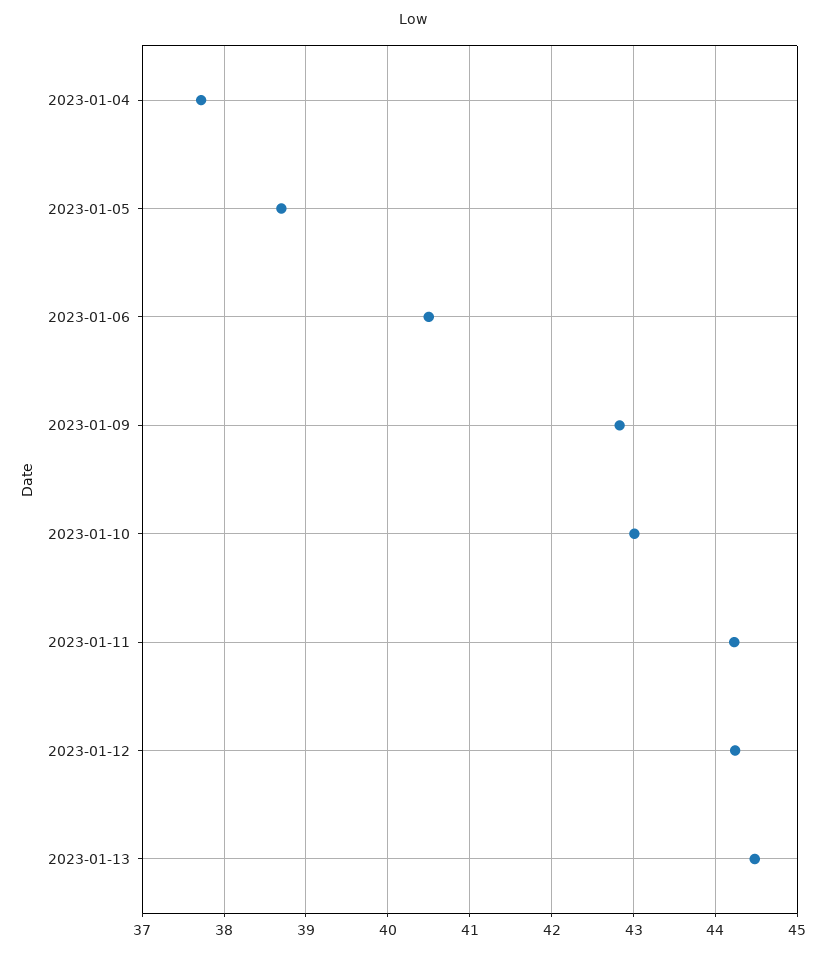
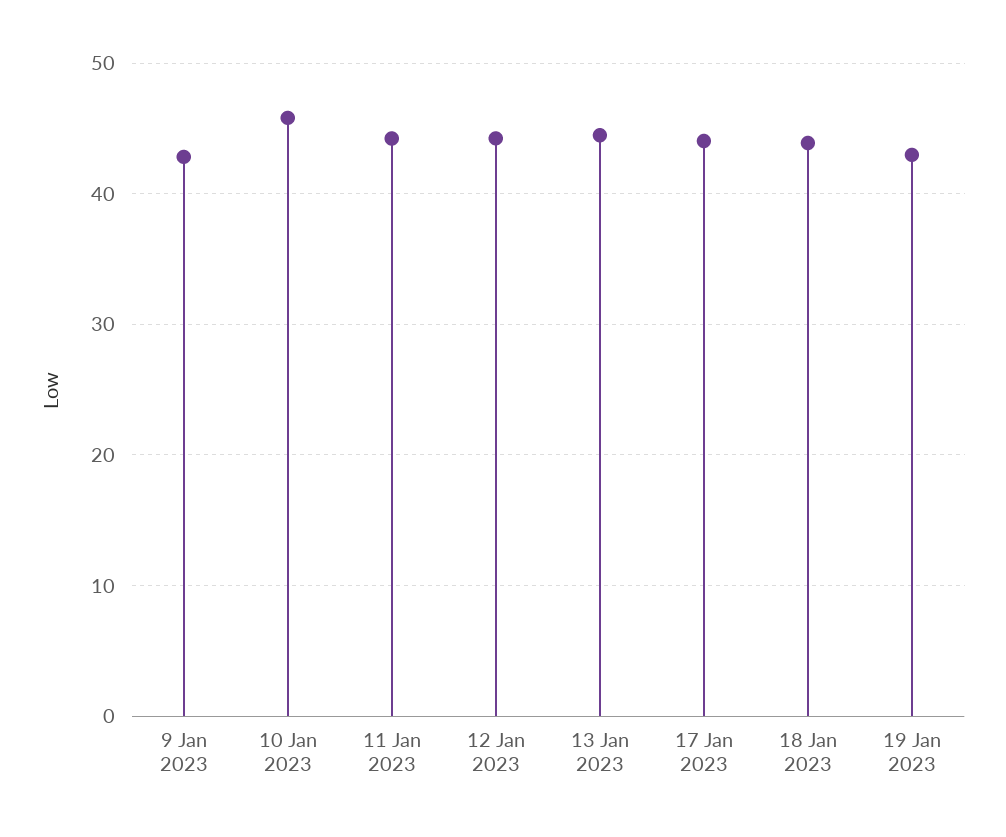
2023-01-04: 37.7 -> none
2023-01-05: 38.7 -> none
2023-01-06: 40.5 -> none
2023-01-10: 43 -> 46
17 Jan 2023: none -> 44
18 Jan 2023: none -> 44
19 Jan 2023: none -> 43

